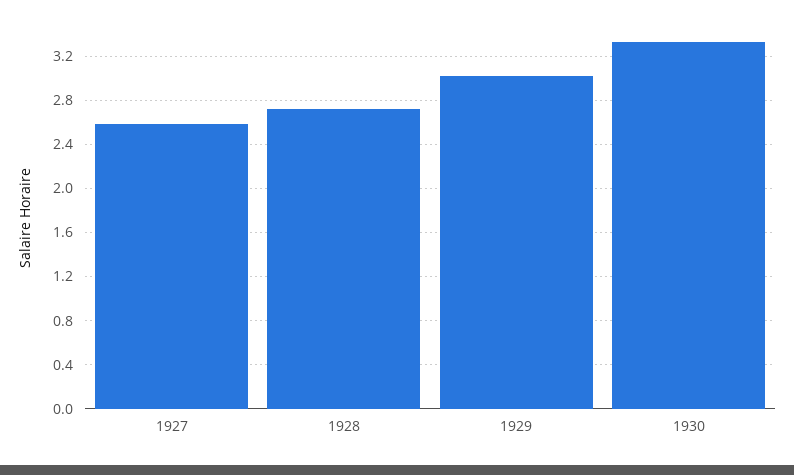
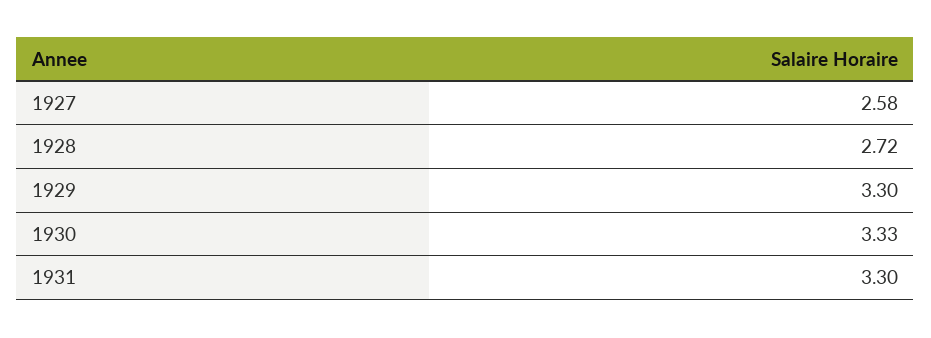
1929: 3 -> 3.3
1931: none -> 3.3

